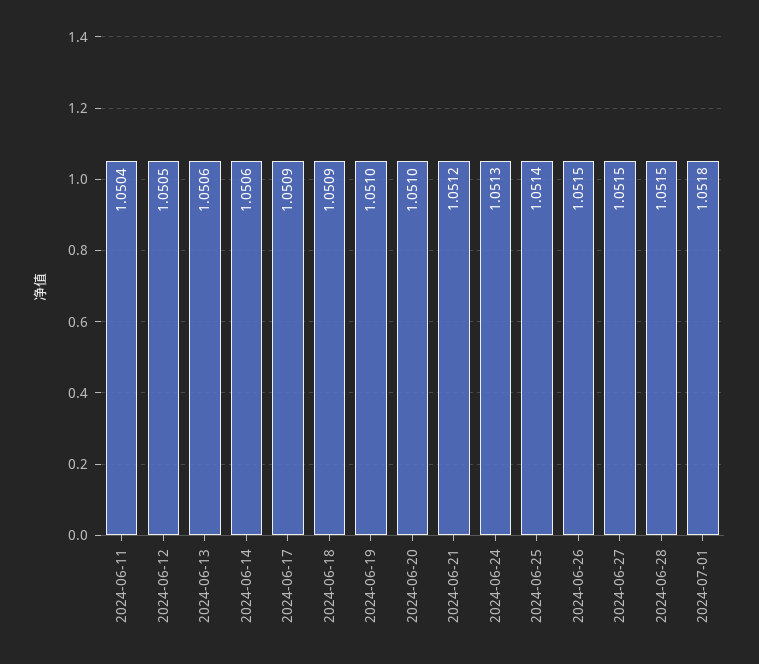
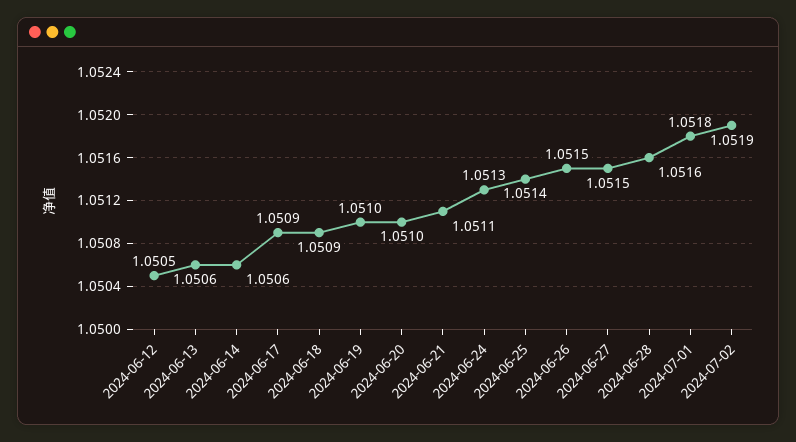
2024-06-11: 1.0504 -> none
2024-06-21: 1.0512 -> 1.0511
2024-06-28: 1.0515 -> 1.0516
2024-07-02: none -> 1.0519

